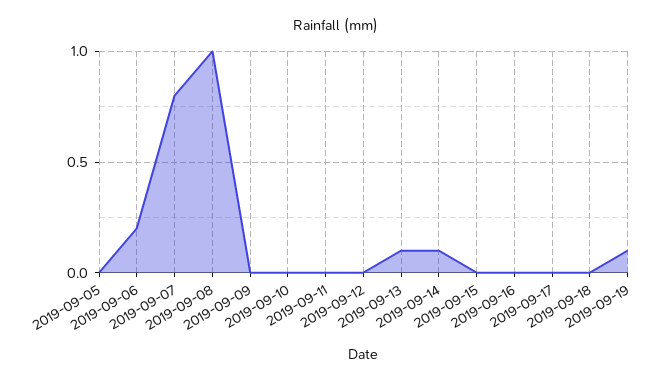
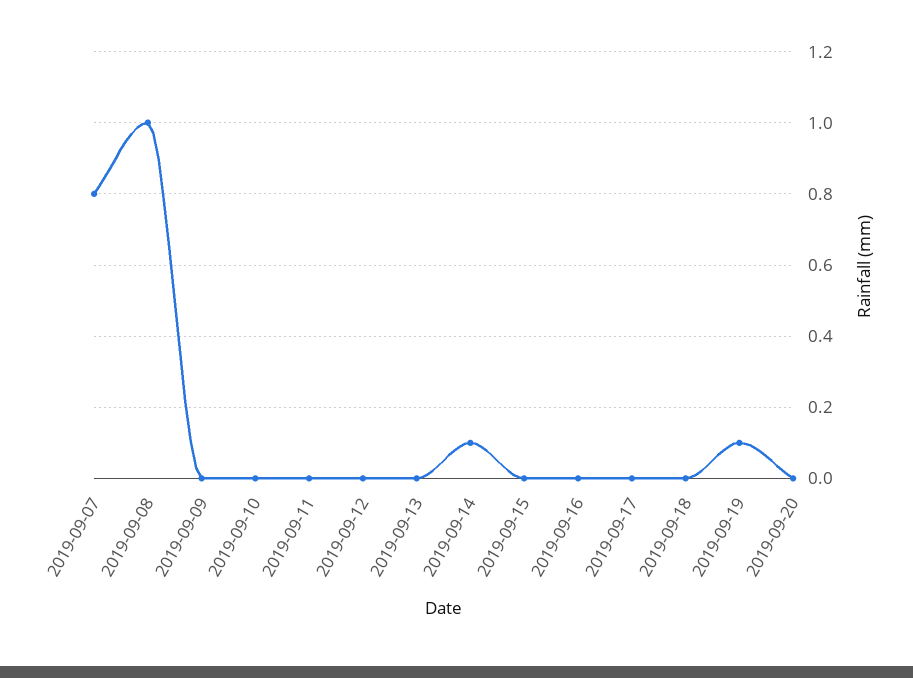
2019-09-05: 0 -> none
2019-09-06: 0.2 -> none
2019-09-13: 0.1 -> 0
2019-09-20: none -> 0

